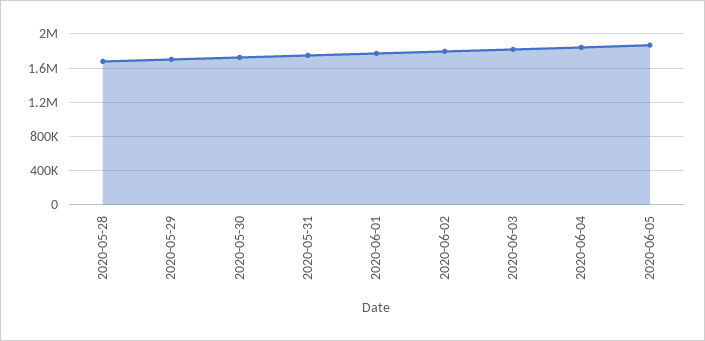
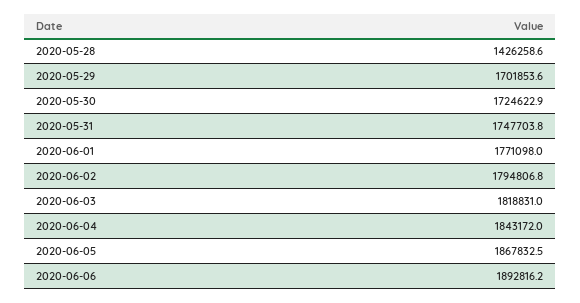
2020-05-28: 1700000 -> 1426258.6
2020-06-06: none -> 1892816.2

